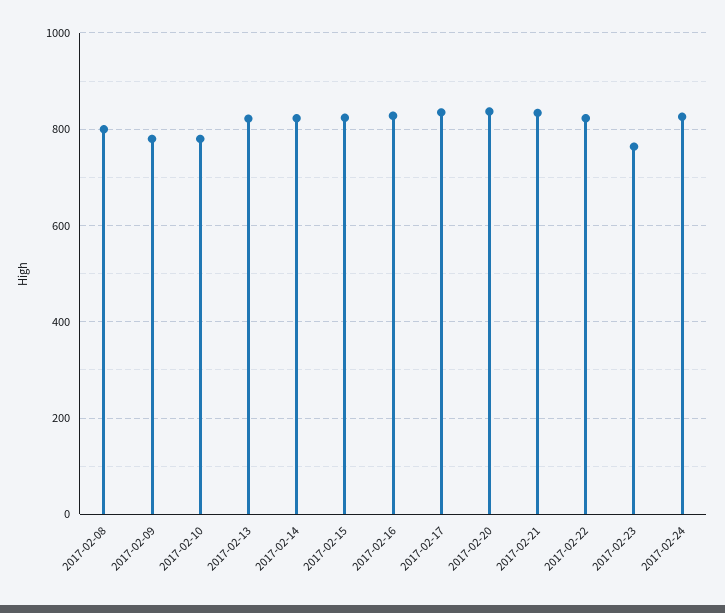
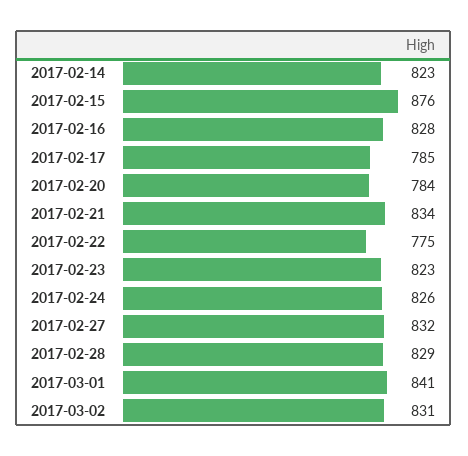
2017-02-08: 800 -> none
2017-02-09: 780 -> none
2017-02-10: 780 -> none
2017-02-13: 820 -> none
2017-02-15: 820 -> 876
2017-02-17: 840 -> 785
2017-02-20: 840 -> 784
2017-02-22: 820 -> 775
2017-02-23: 760 -> 823
2017-02-27: none -> 832
2017-02-28: none -> 829
2017-03-01: none -> 841
2017-03-02: none -> 831

